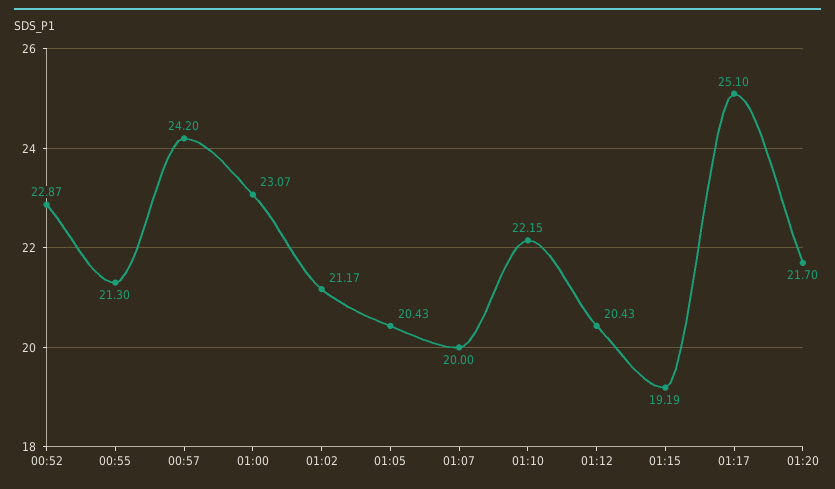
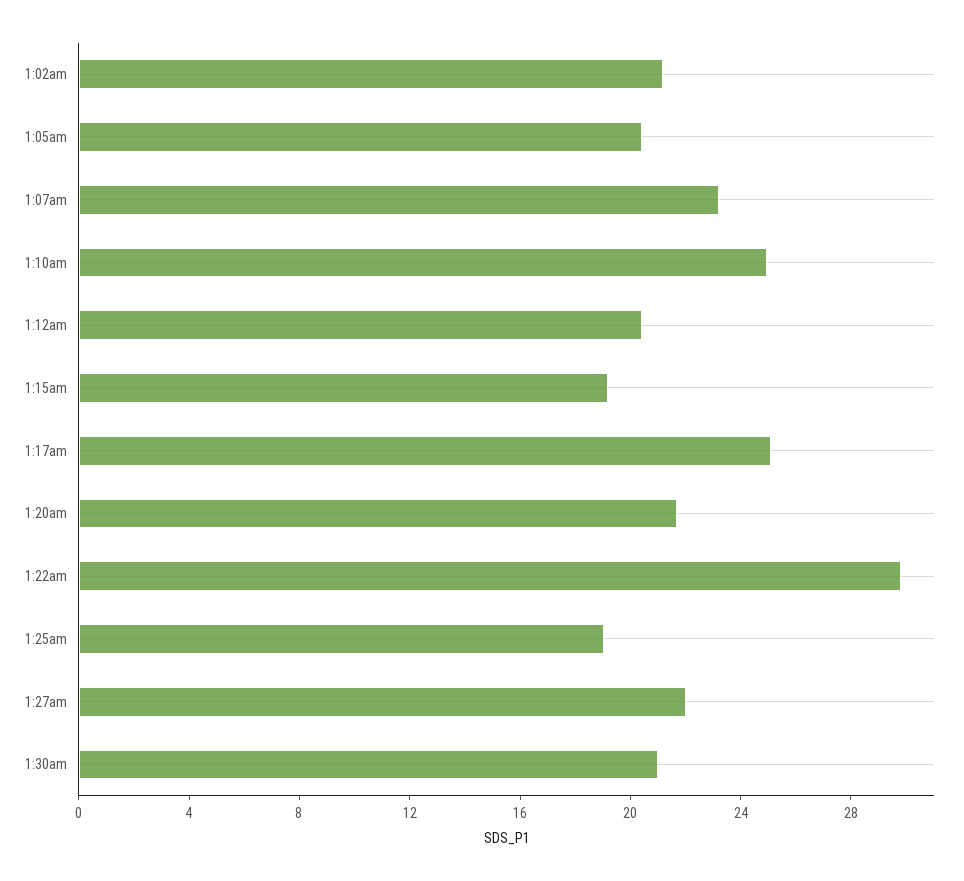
00:52: 22.87 -> none
00:55: 21.3 -> none
00:57: 24.2 -> none
01:00: 23.07 -> none
01:07: 20 -> 23
01:10: 22.15 -> 25
1:22am: none -> 30
1:25am: none -> 19
1:27am: none -> 22
1:30am: none -> 21

